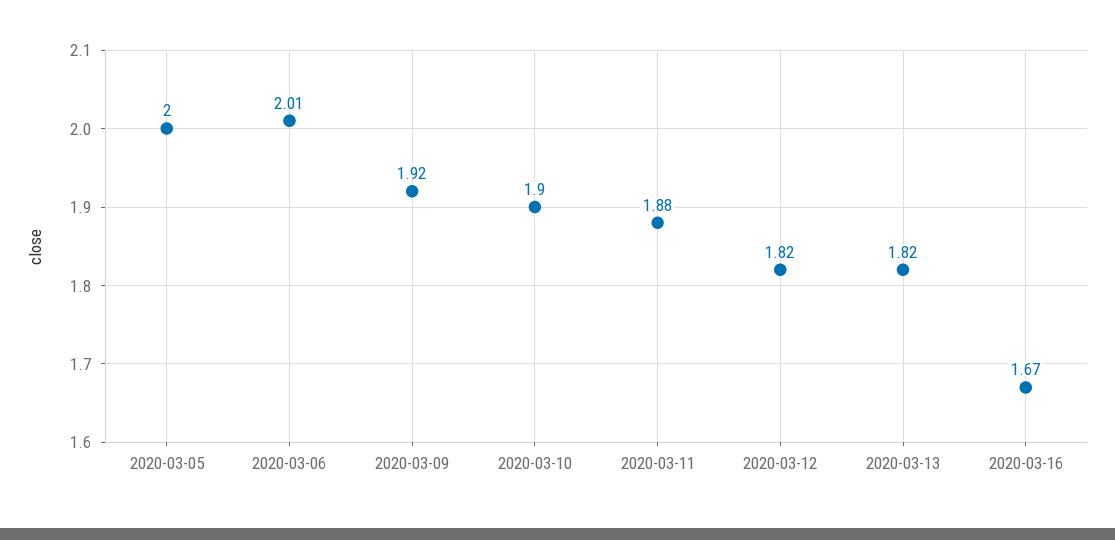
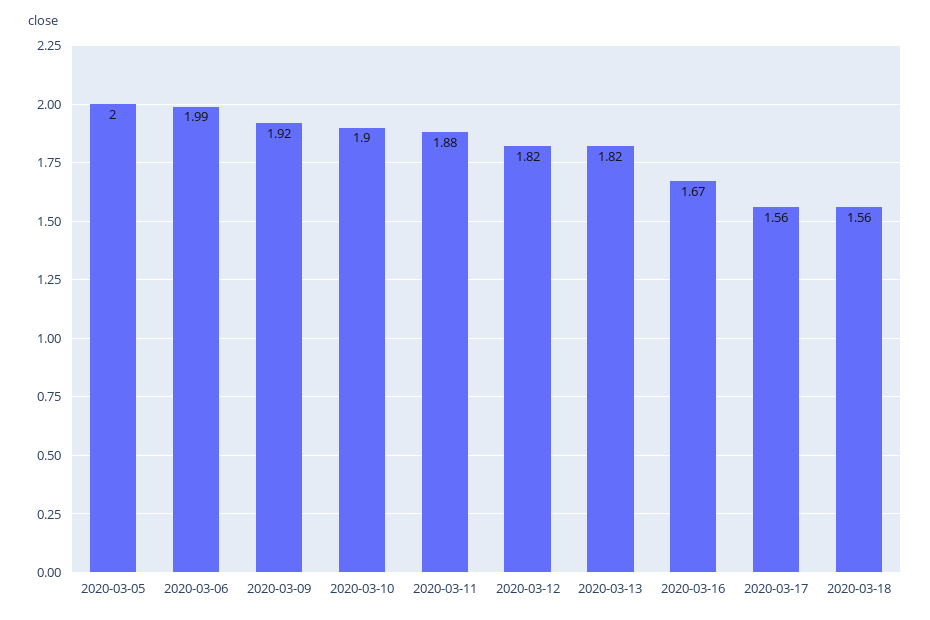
2020-03-06: 2.01 -> 1.99
2020-03-17: none -> 1.56
2020-03-18: none -> 1.56

